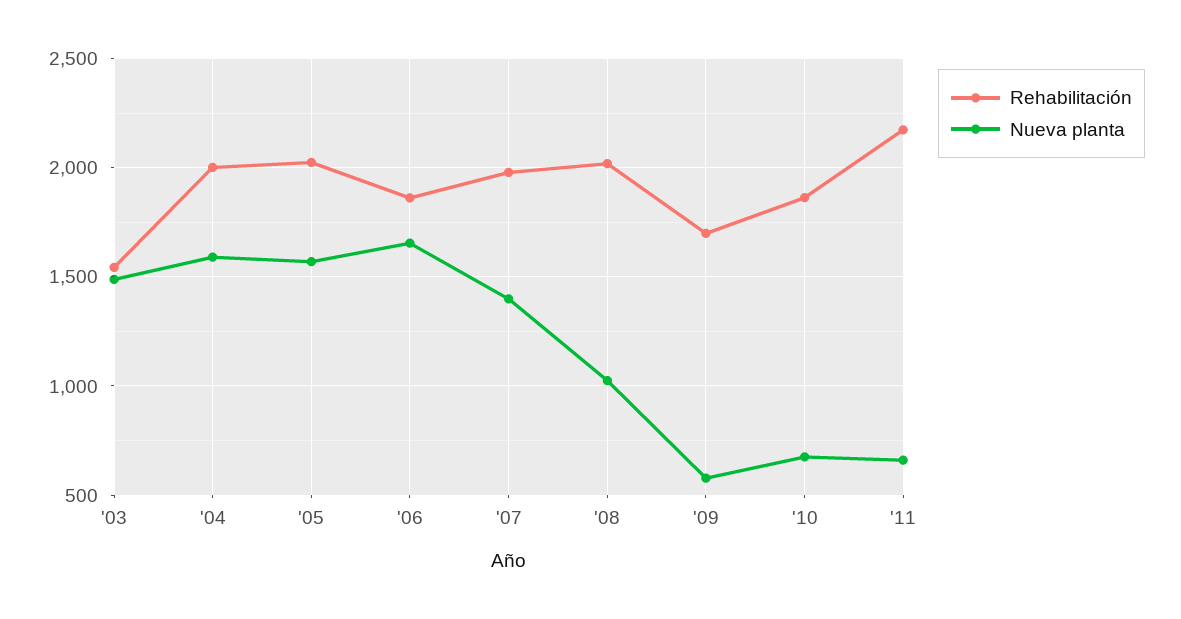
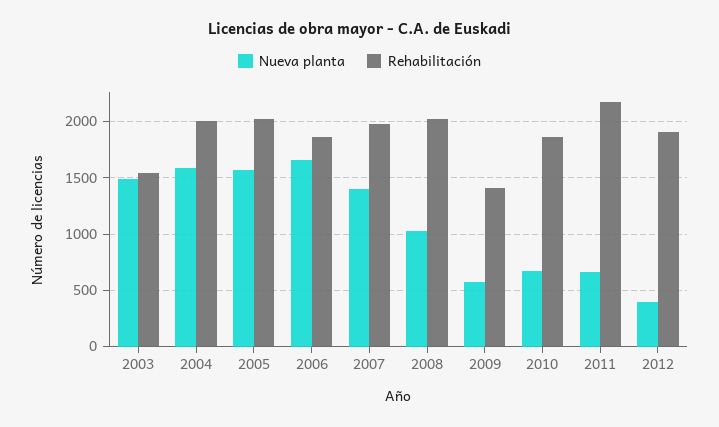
Rehabilitación, '09: 1700 -> 1400
Nueva planta, 2012: none -> 400
Rehabilitación, 2012: none -> 1900

